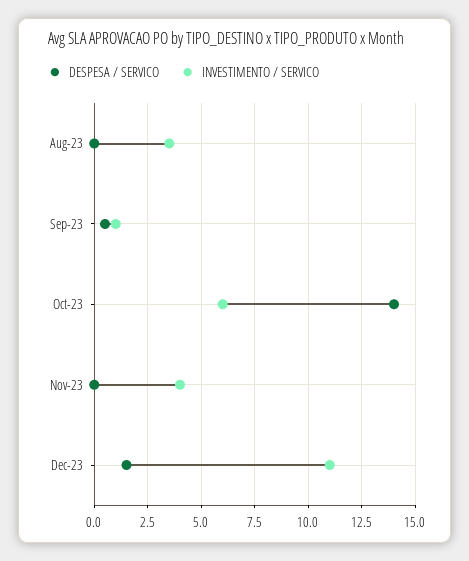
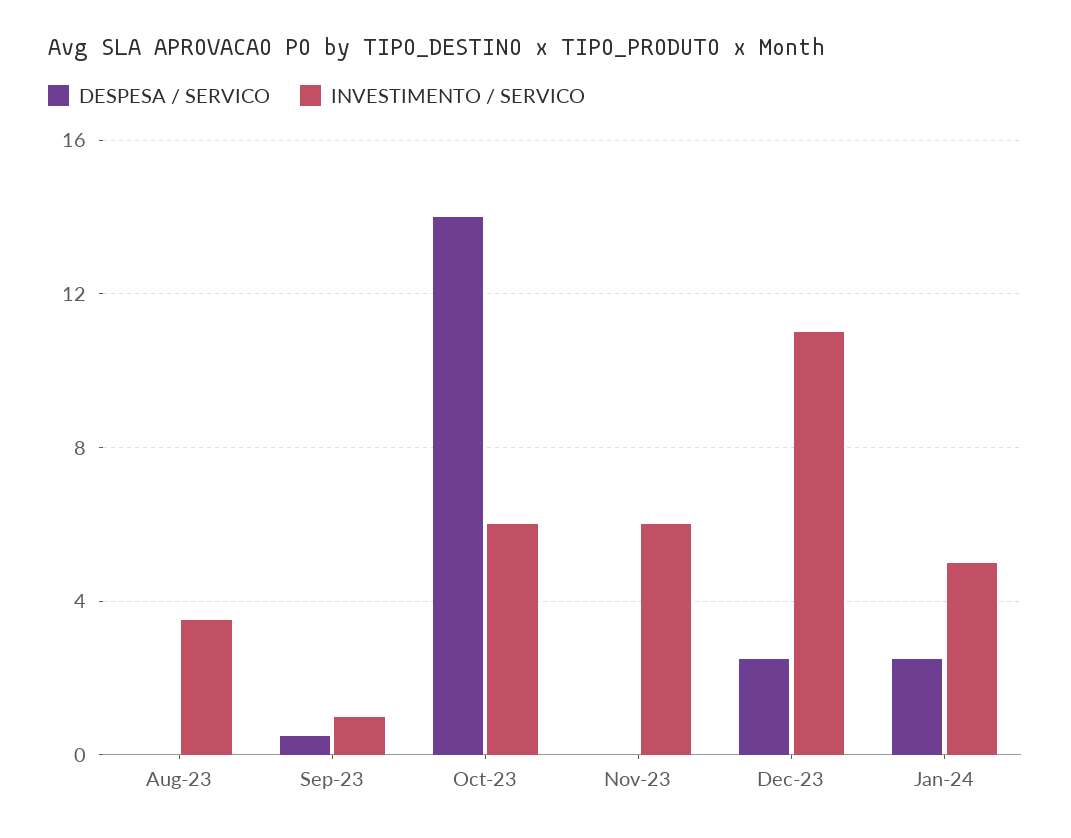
INVESTIMENTO / SERVICO, Nov-23: 4 -> 6
DESPESA / SERVICO, Dec-23: 1.5 -> 2.5
DESPESA / SERVICO, Jan-24: none -> 2.5
INVESTIMENTO / SERVICO, Jan-24: none -> 5

